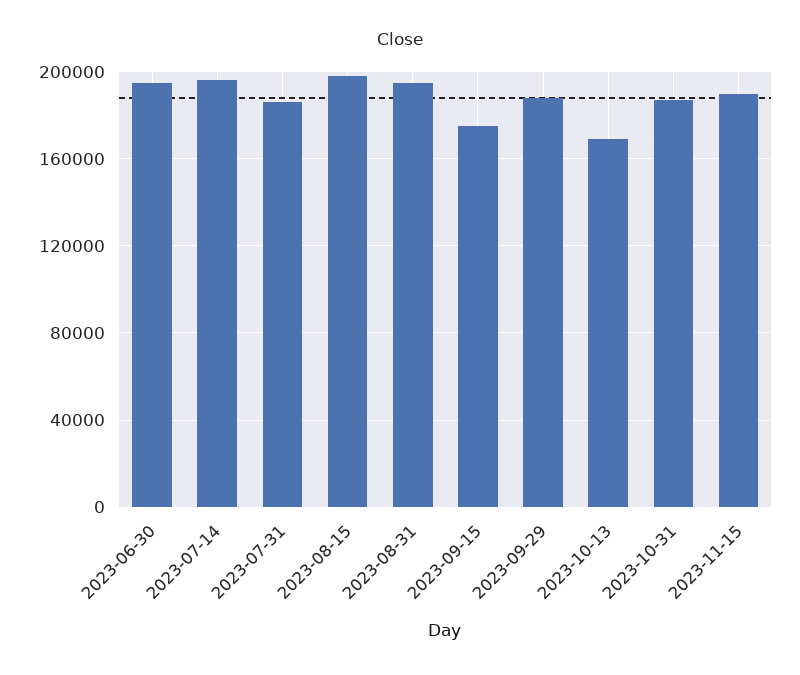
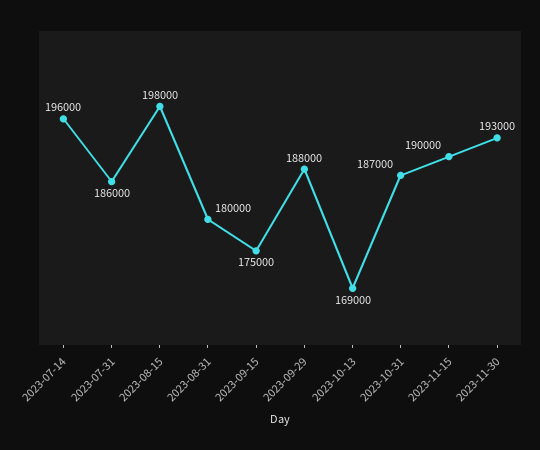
2023-06-30: 195000 -> none
2023-08-31: 195000 -> 180000
2023-11-30: none -> 193000

